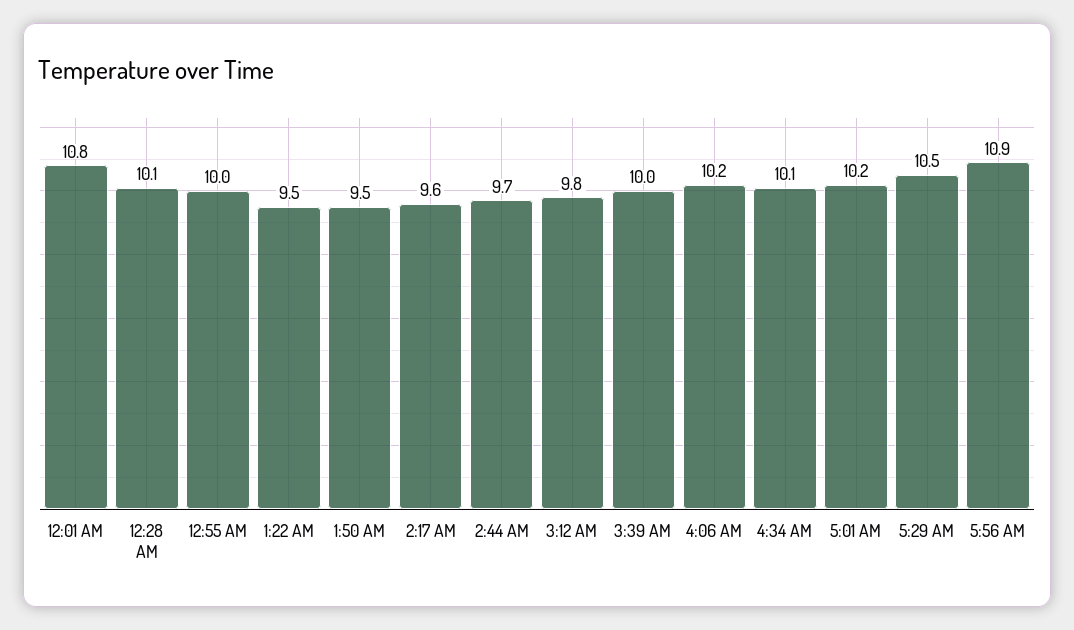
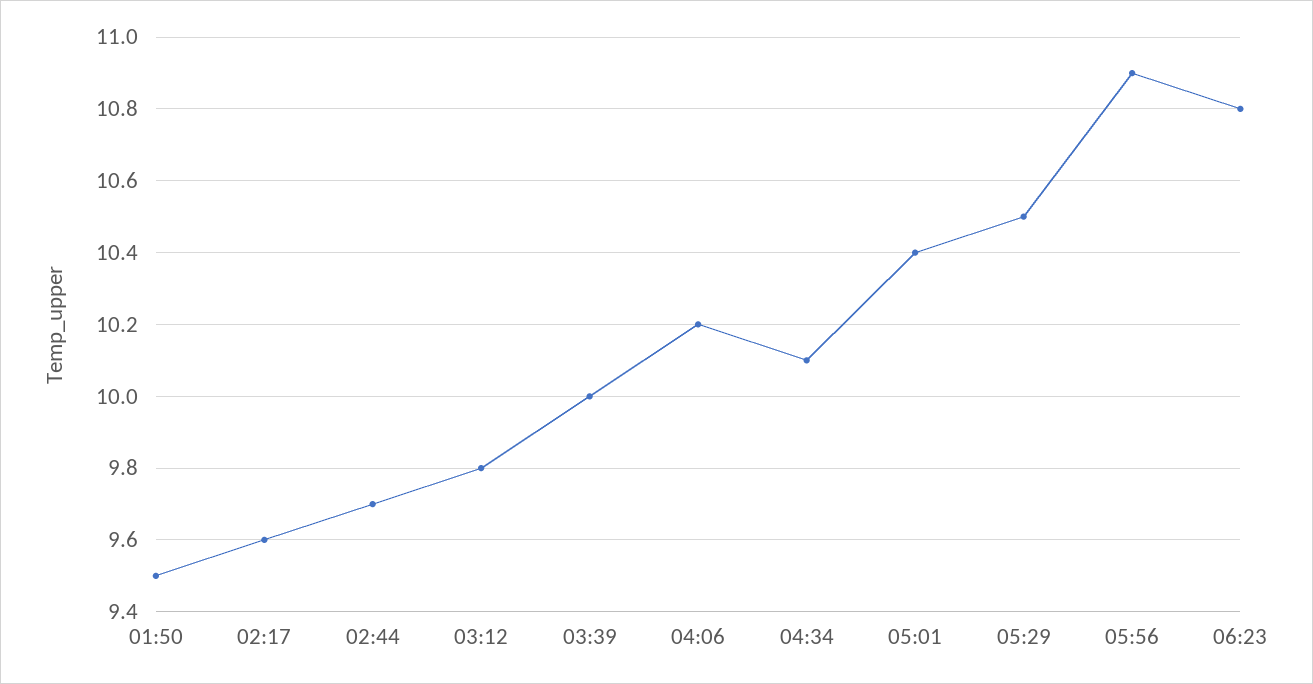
12:01 AM: 10.8 -> none
12:28 AM: 10.1 -> none
12:55 AM: 10 -> none
1:22 AM: 9.5 -> none
5:01 AM: 10.2 -> 10.4
06:23: none -> 10.8

